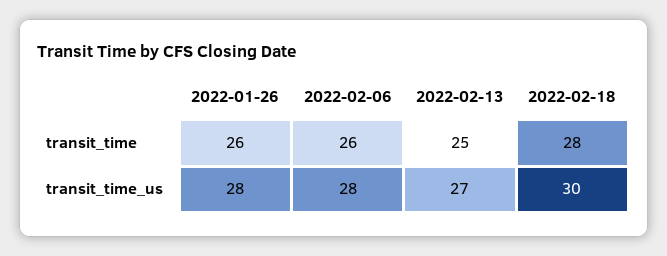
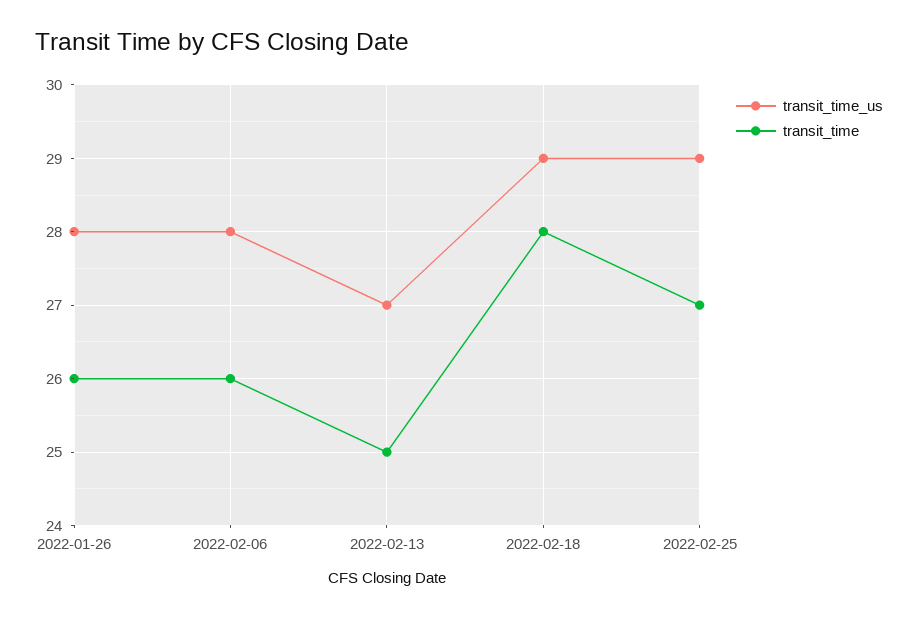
transit_time_us, 2022-02-18: 30 -> 29
transit_time_us, 2022-02-25: none -> 29
transit_time, 2022-02-25: none -> 27

